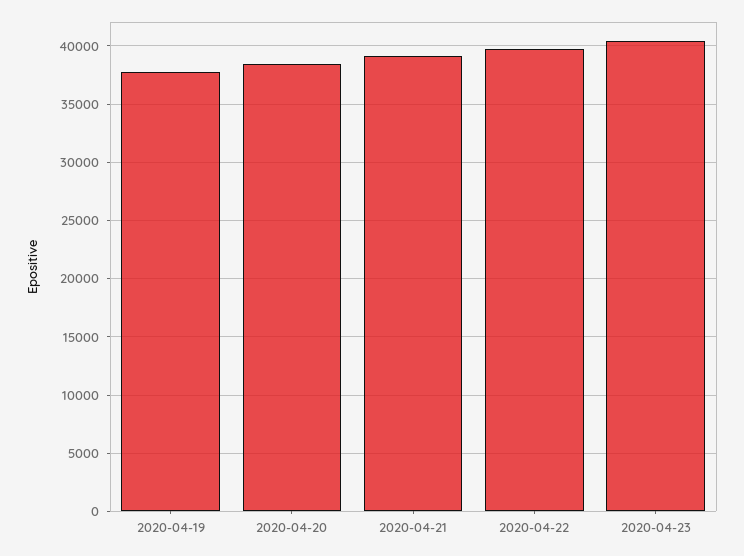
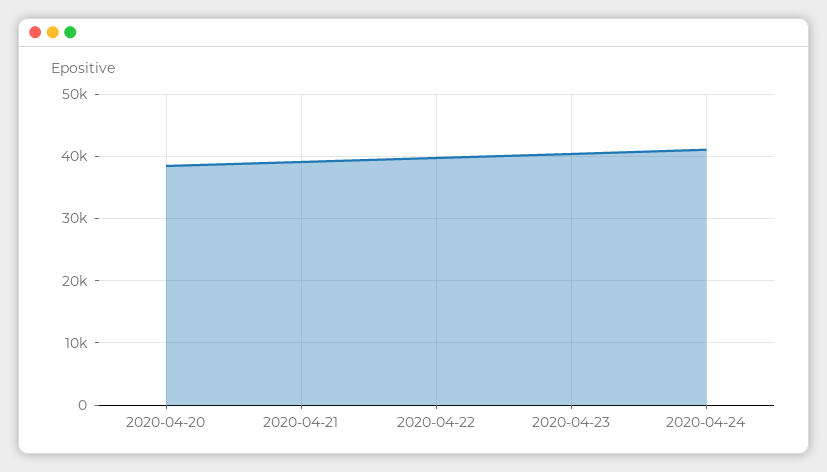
2020-04-19: 38000 -> none
2020-04-24: none -> 41000

